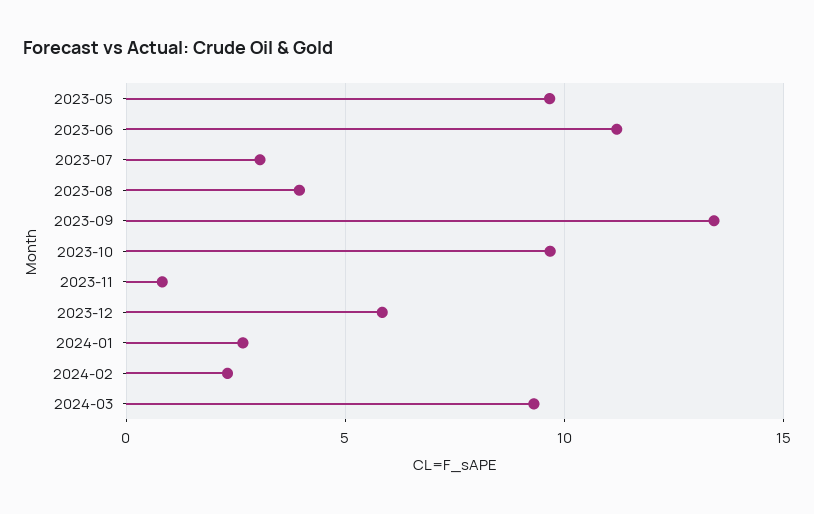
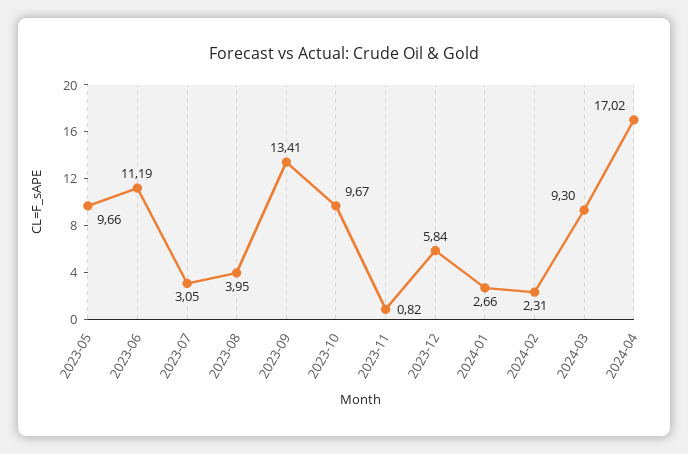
2024-04: none -> 17.02

